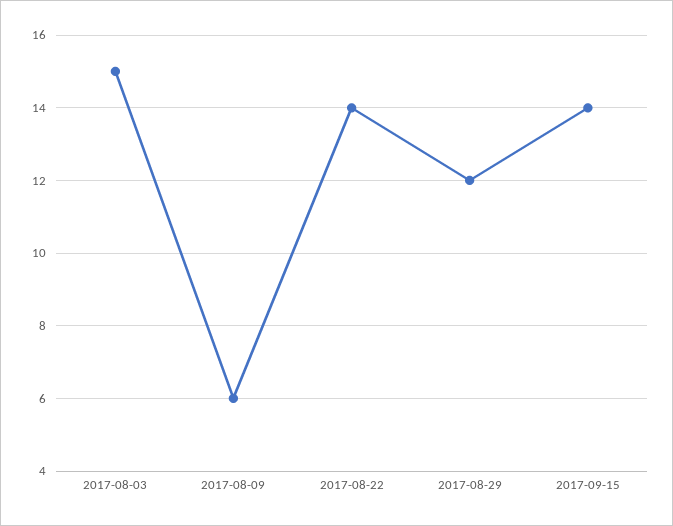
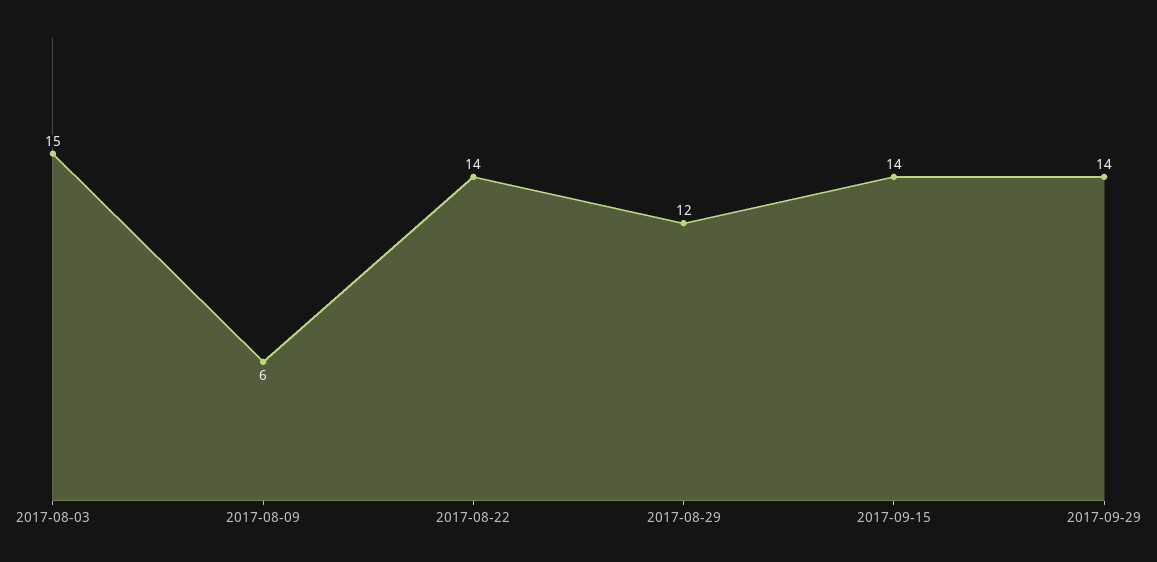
2017-09-29: none -> 14

